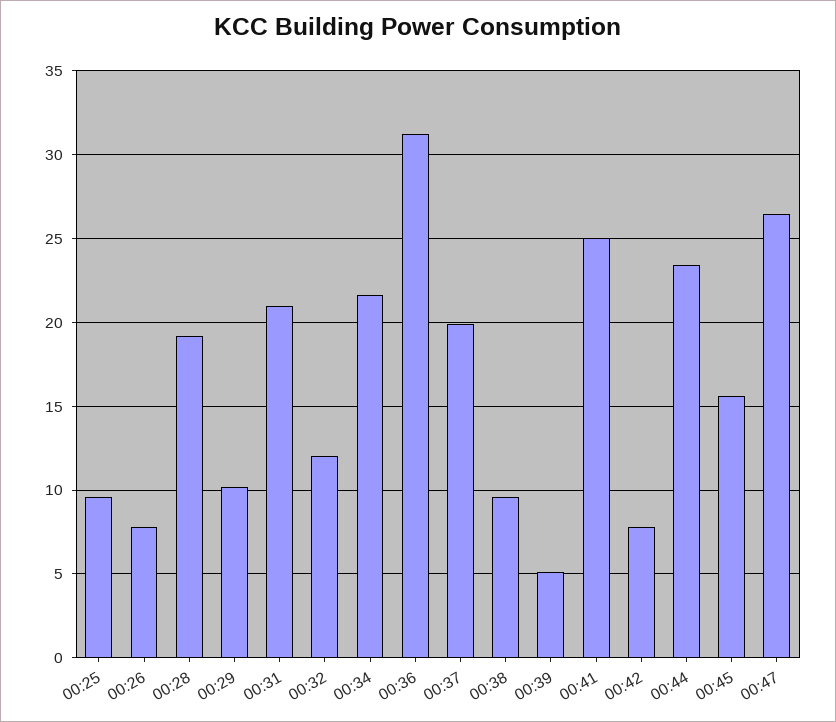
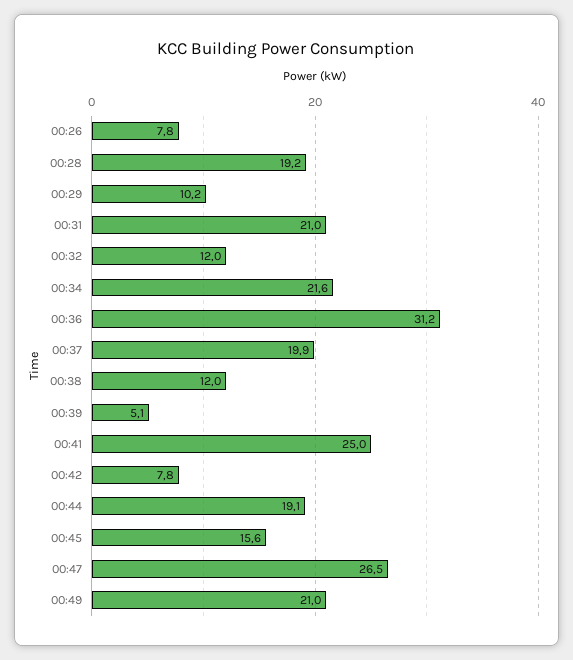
00:25: 9.5 -> none
00:38: 9.5 -> 12
00:44: 23.5 -> 19.1
00:49: none -> 21

